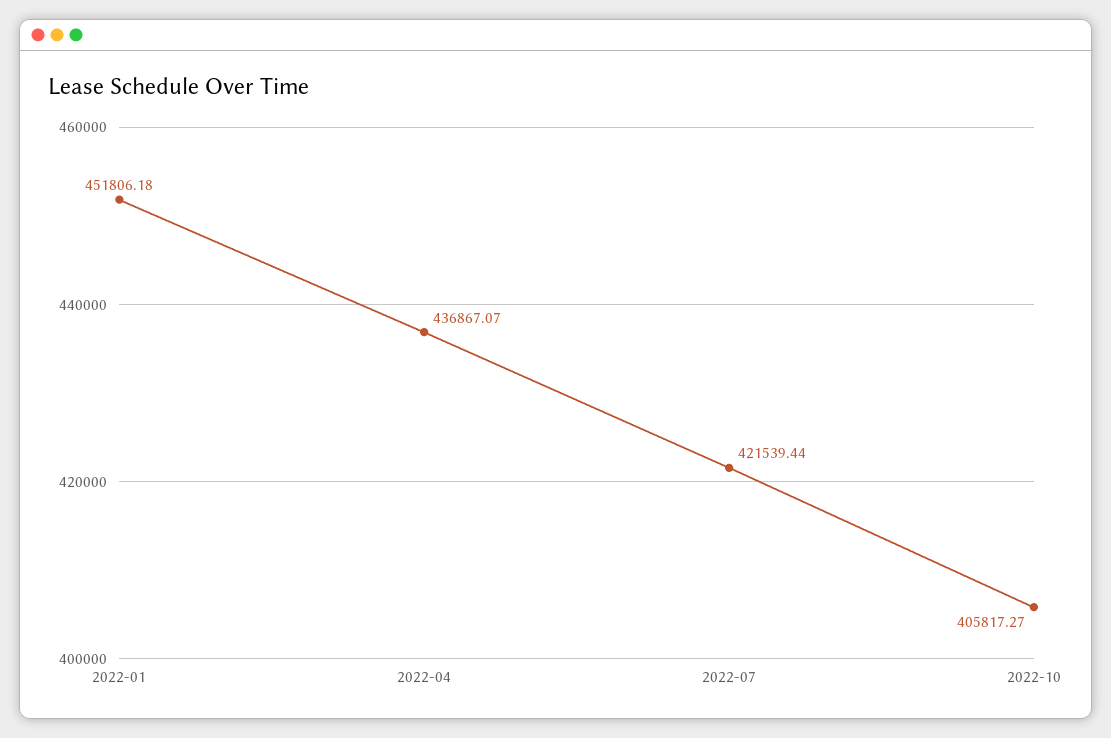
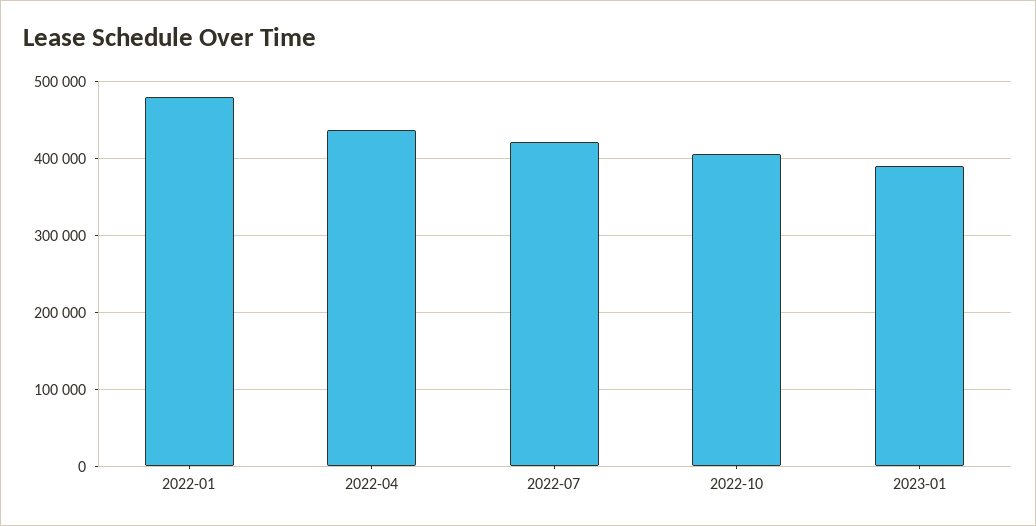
2022-01: 451806.18 -> 480000
2023-01: none -> 390000

